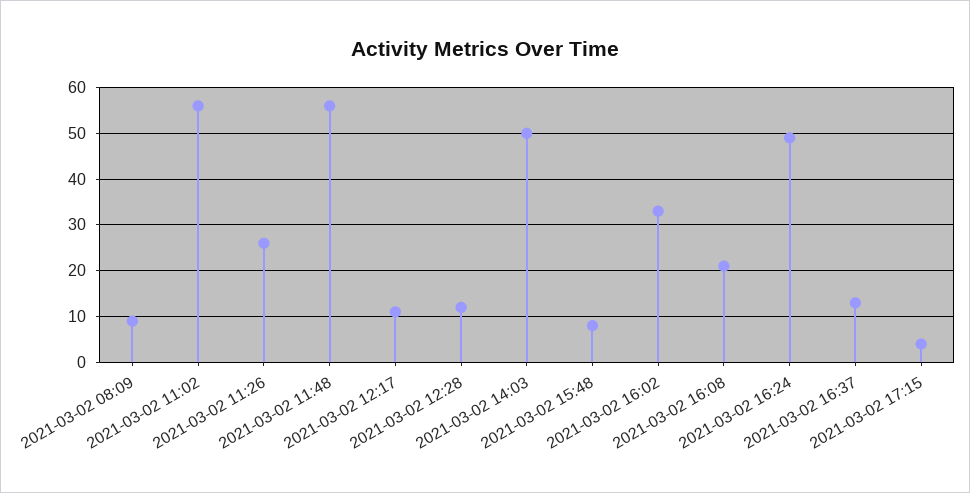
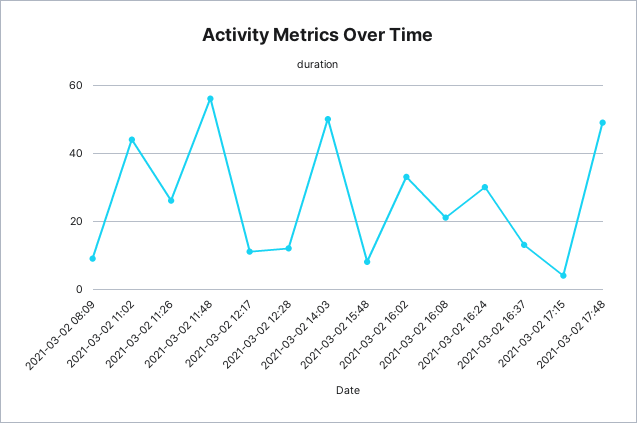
2021-03-02 11:02: 55 -> 45
2021-03-02 16:24: 50 -> 30
2021-03-02 17:48: none -> 50

